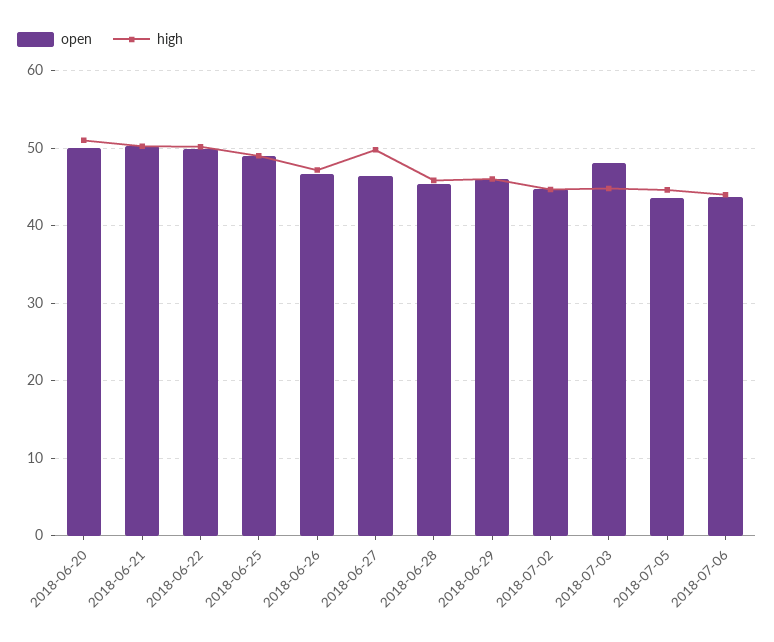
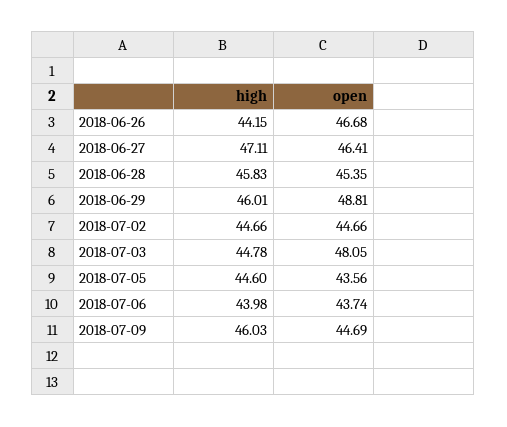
open, 2018-06-20: 50 -> none
high, 2018-06-20: 51 -> none
open, 2018-06-21: 50 -> none
high, 2018-06-21: 50 -> none
open, 2018-06-22: 50 -> none
high, 2018-06-22: 50 -> none
open, 2018-06-25: 49 -> none
high, 2018-06-25: 49 -> none
high, 2018-06-26: 47 -> 44.15
high, 2018-06-27: 50 -> 47.11
open, 2018-06-29: 46 -> 48.81
high, 2018-07-09: none -> 46.03
open, 2018-07-09: none -> 44.69

